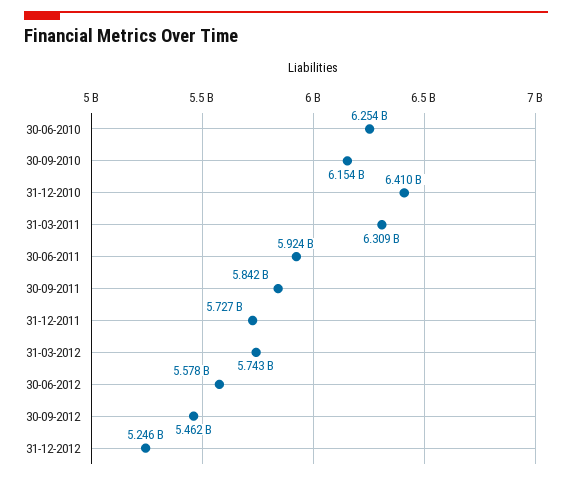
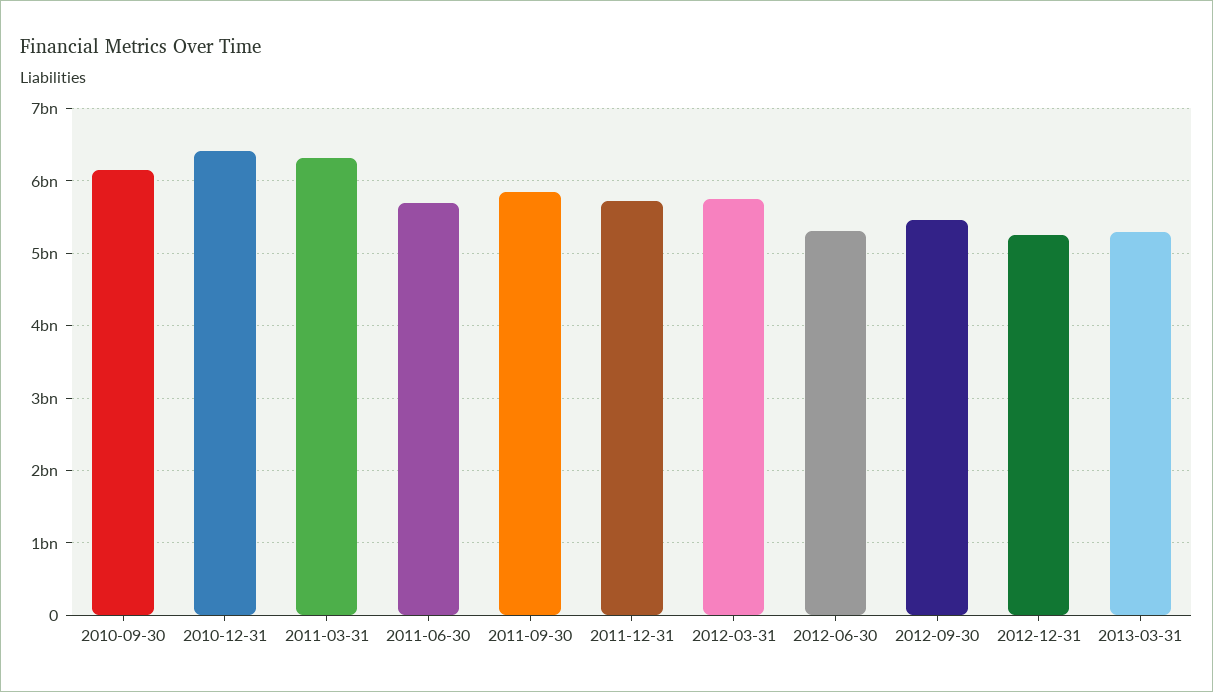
30-06-2010: 6254000000 -> none
30-06-2011: 5924000000 -> 5700000000
30-06-2012: 5578000000 -> 5300000000
2013-03-31: none -> 5300000000

